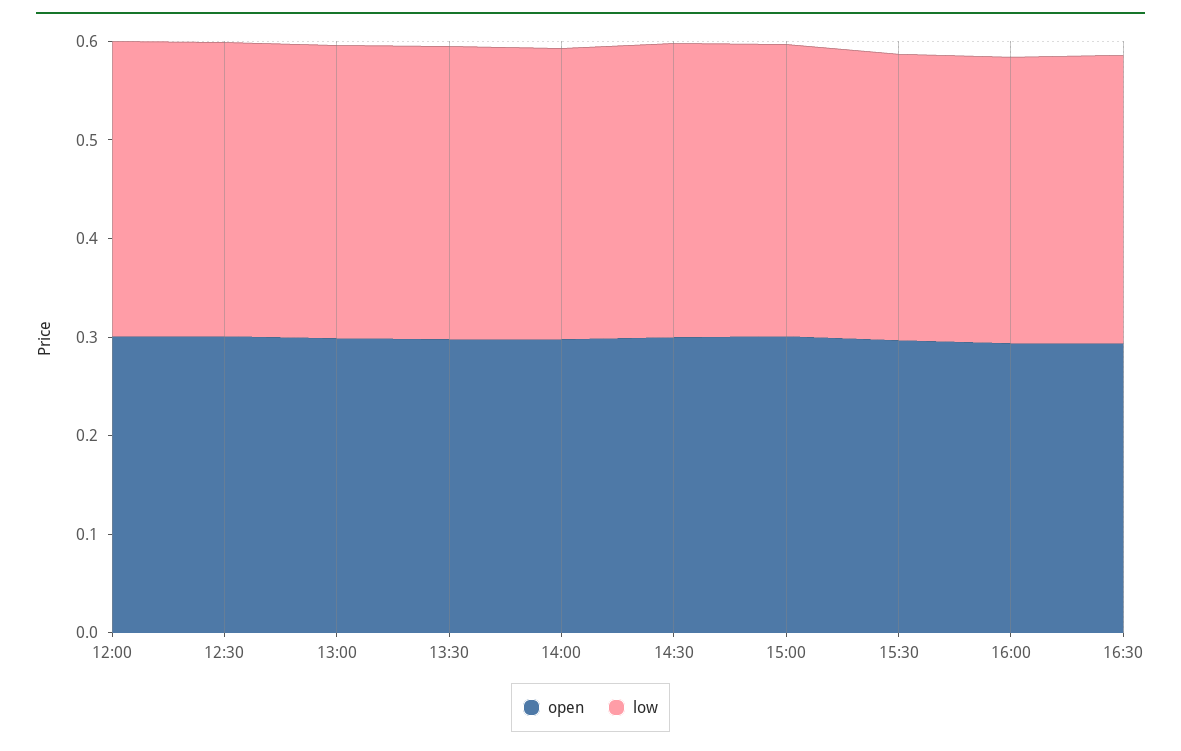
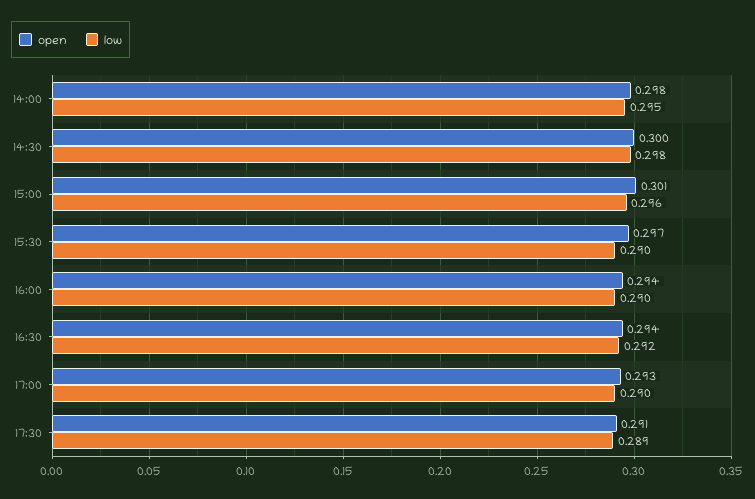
open, 12:00: 0.3 -> none
low, 12:00: 0.3 -> none
open, 12:30: 0.3 -> none
low, 12:30: 0.3 -> none
open, 13:00: 0.3 -> none
low, 13:00: 0.3 -> none
open, 13:30: 0.3 -> none
low, 13:30: 0.3 -> none
open, 17:00: none -> 0.293
low, 17:00: none -> 0.29
open, 17:30: none -> 0.291
low, 17:30: none -> 0.289

